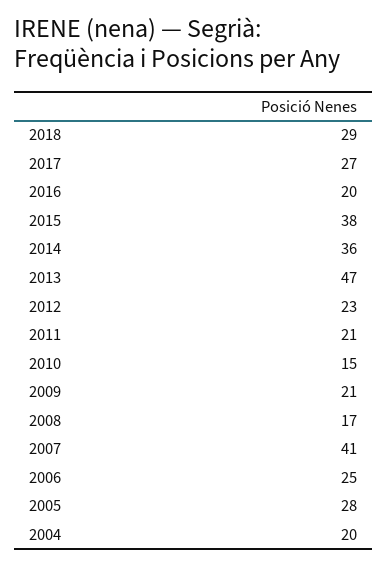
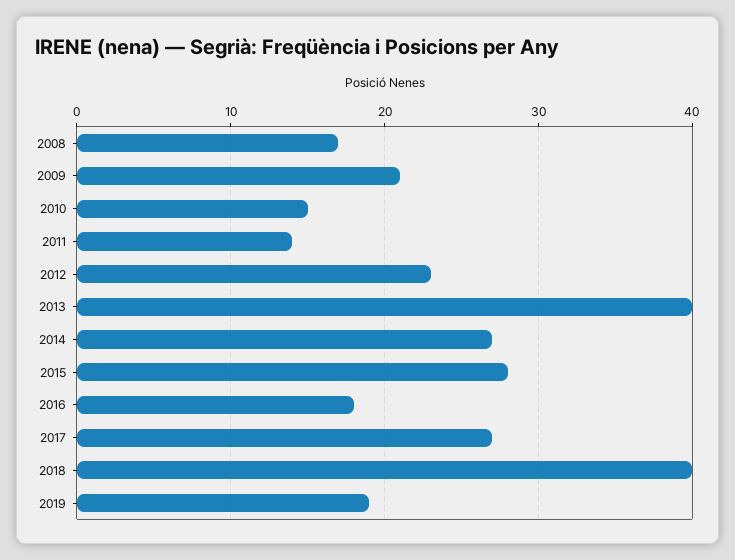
2018: 29 -> 40
2016: 20 -> 18
2015: 38 -> 28
2014: 36 -> 27
2013: 47 -> 40
2011: 21 -> 14
2007: 41 -> none
2006: 25 -> none
2005: 28 -> none
2004: 20 -> none
2019: none -> 19

